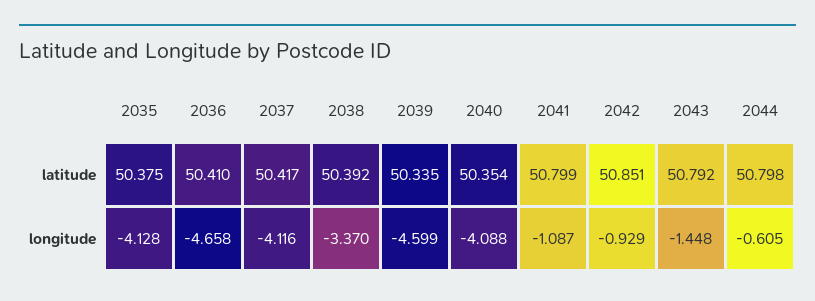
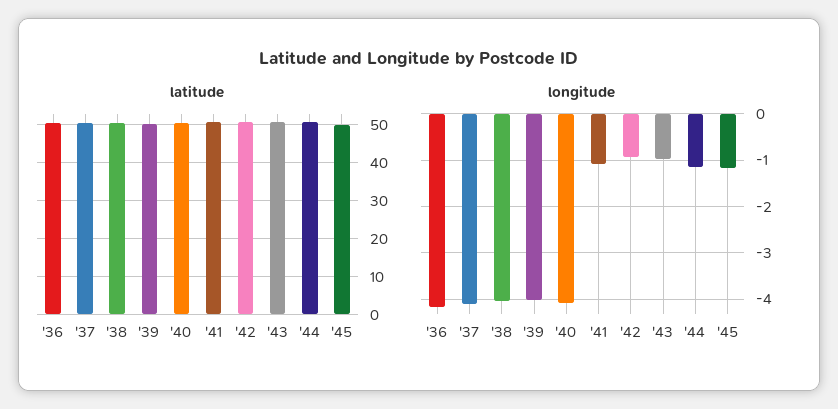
latitude, 2035: 50.375 -> none
longitude, 2035: -4.128 -> none
longitude, 2036: -4.658 -> -4.2
longitude, 2038: -3.37 -> -4
longitude, 2039: -4.599 -> -4
longitude, 2043: -1.448 -> -1
longitude, 2044: -0.605 -> -1.2
latitude, '45: none -> 50
longitude, '45: none -> -1.2

